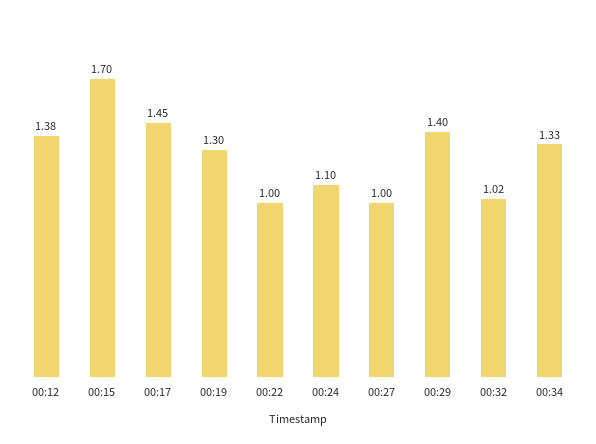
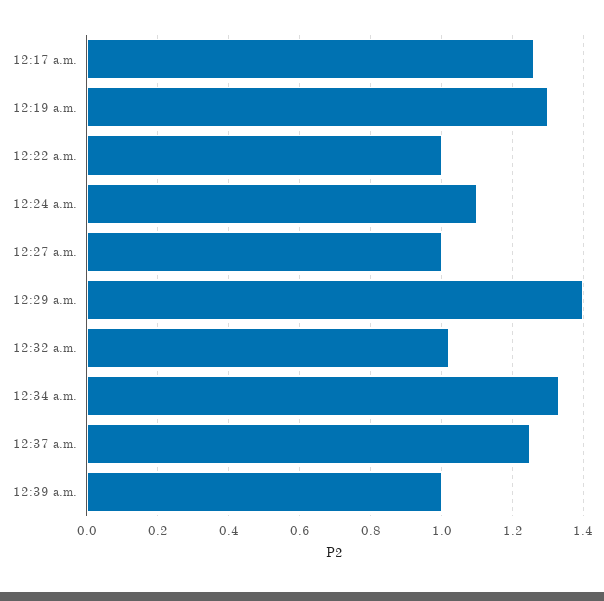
00:12: 1.38 -> none
00:15: 1.7 -> none
00:17: 1.45 -> 1.25
12:37 a.m.: none -> 1.25
12:39 a.m.: none -> 1

